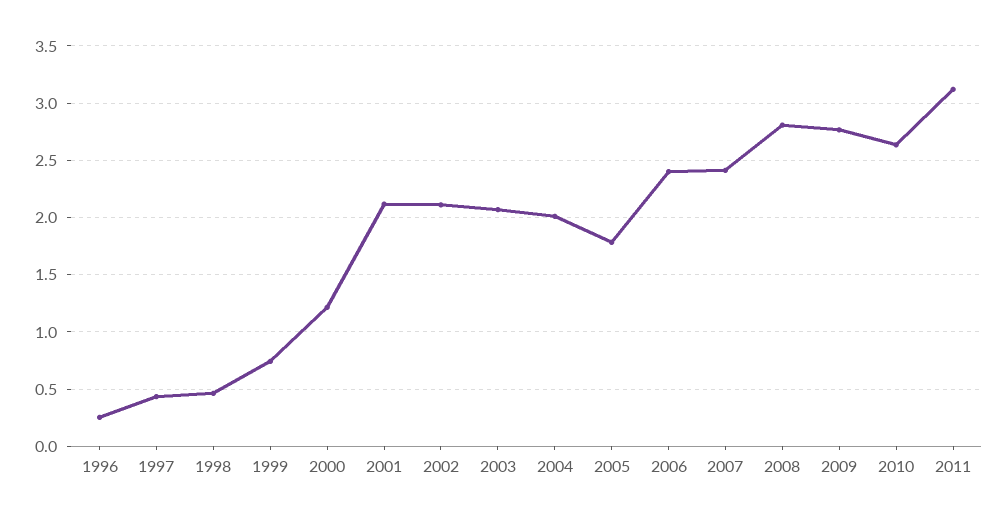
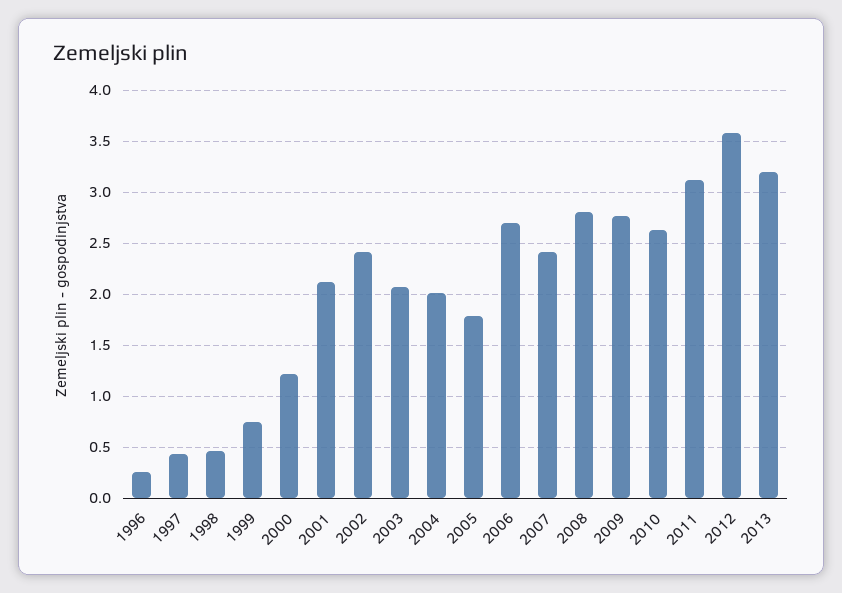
2002: 2.1 -> 2.4
2006: 2.4 -> 2.7
2012: none -> 3.6
2013: none -> 3.2

